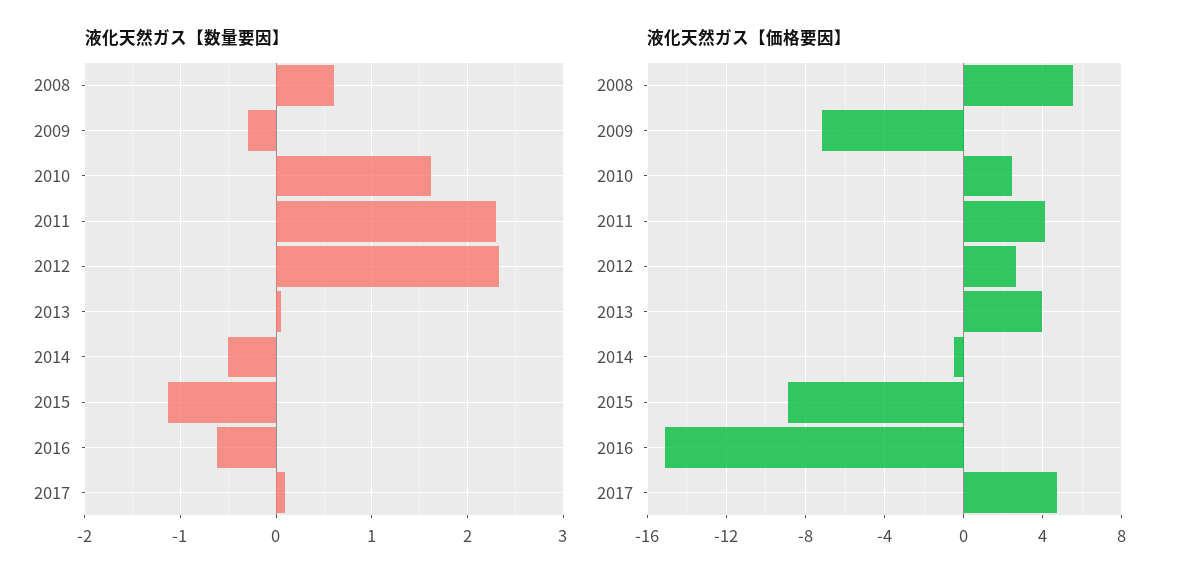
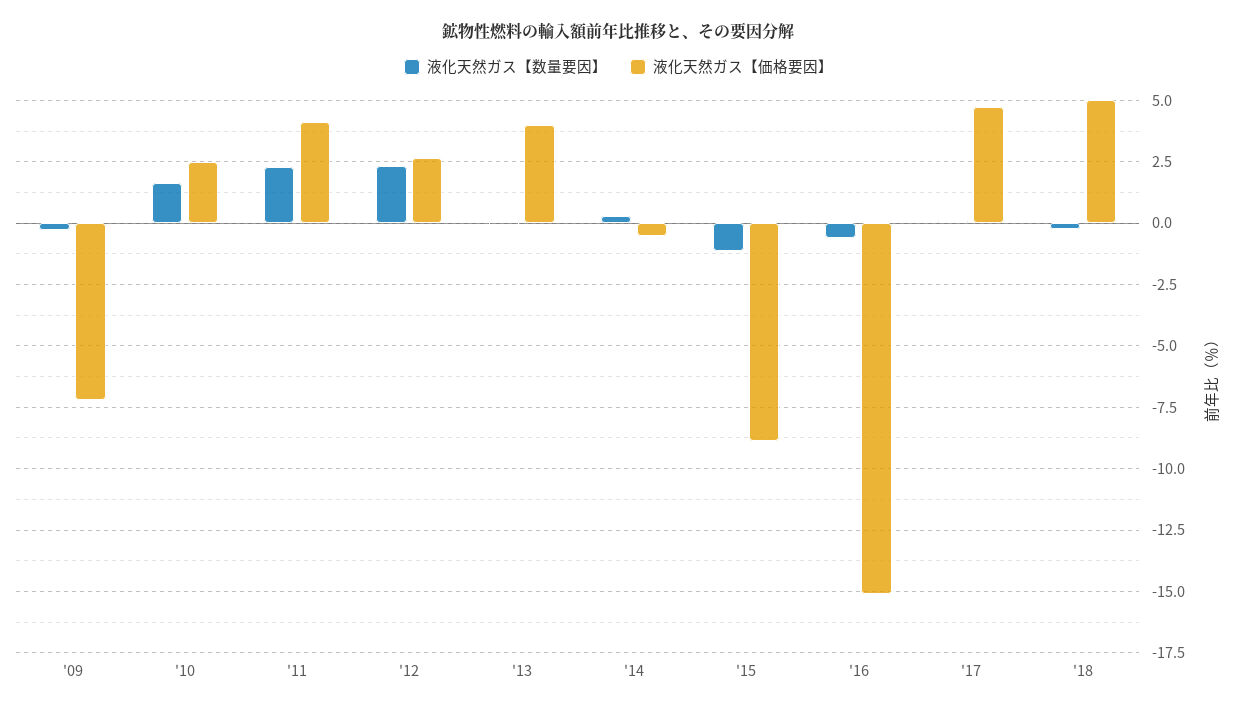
液化天然ガス【数量要因】, 2008: 0.6 -> none
液化天然ガス【数量要因】, 2014: -0.5 -> 0.25
液化天然ガス【価格要因】, 2008: 5.5 -> none
液化天然ガス【数量要因】, '18: none -> -0.25
液化天然ガス【価格要因】, '18: none -> 5

